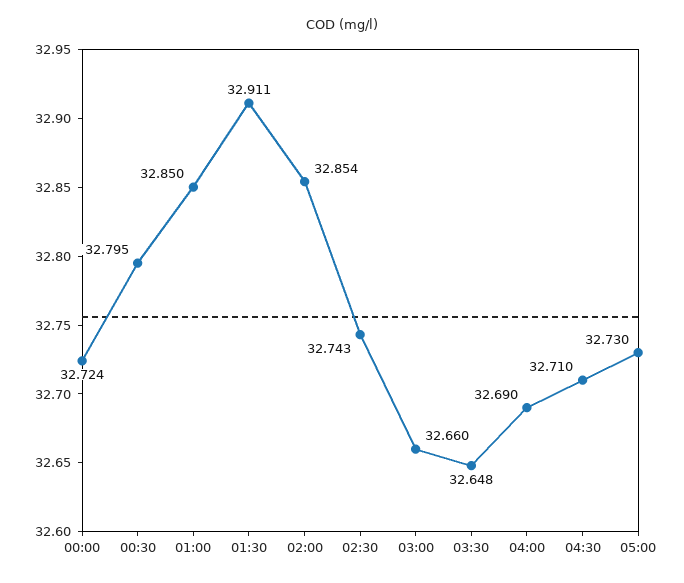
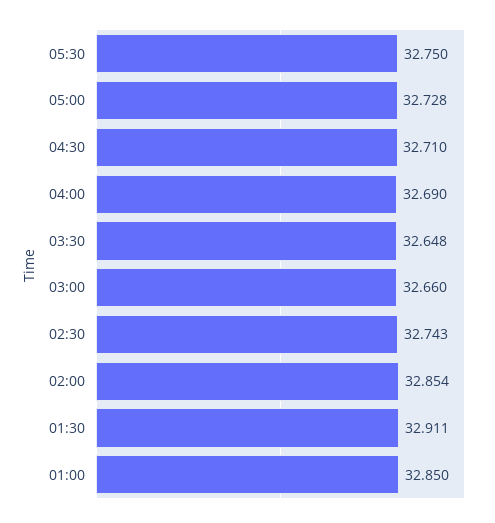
00:00: 32.724 -> none
00:30: 32.795 -> none
05:00: 32.73 -> 32.728
05:30: none -> 32.75

